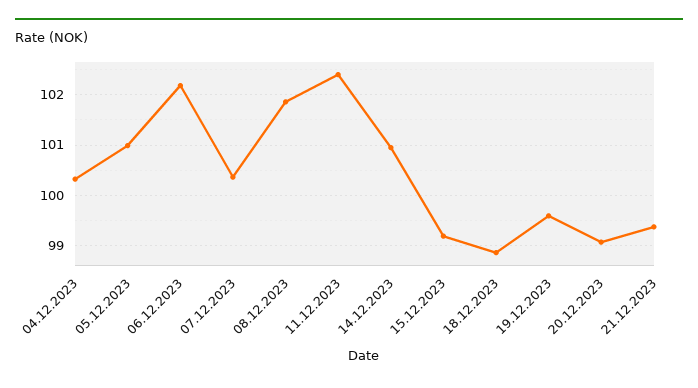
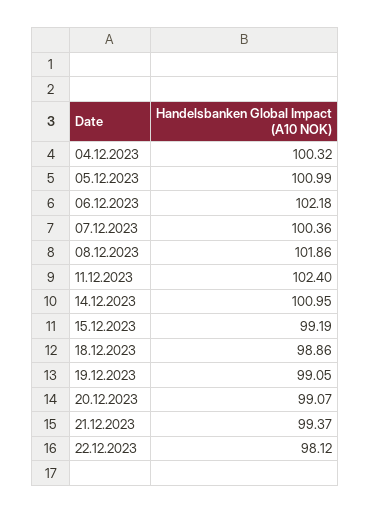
19.12.2023: 99.6 -> 99.05
22.12.2023: none -> 98.12

